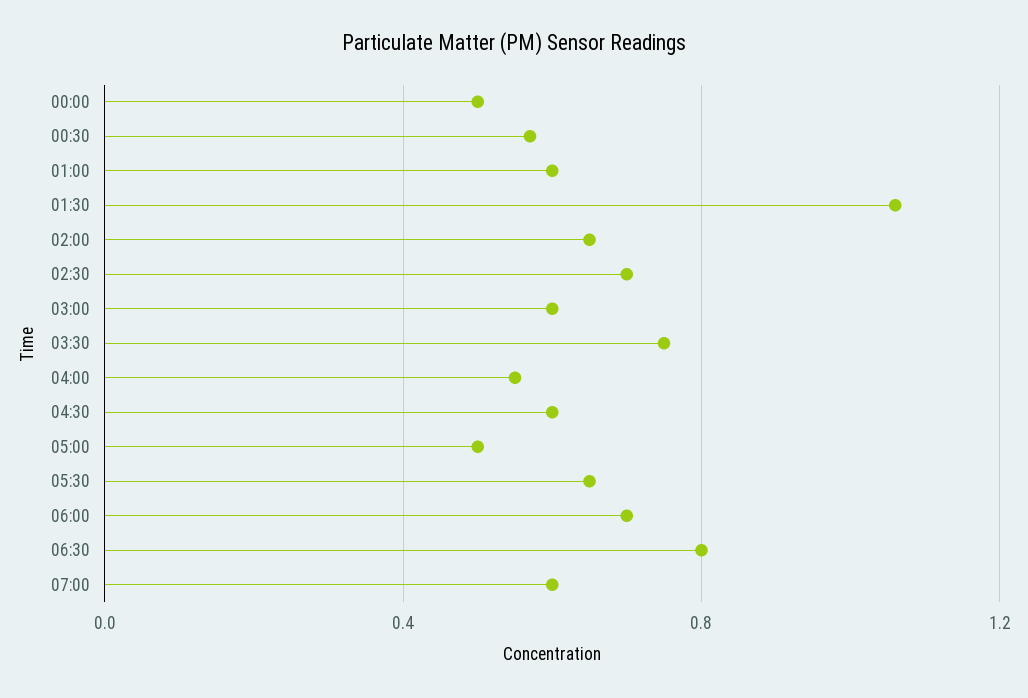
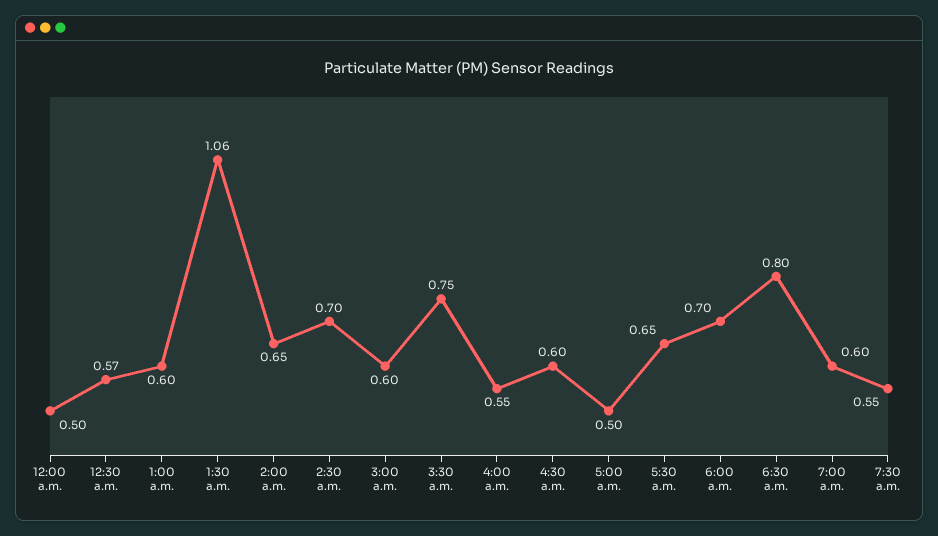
7:30 a.m.: none -> 0.55

